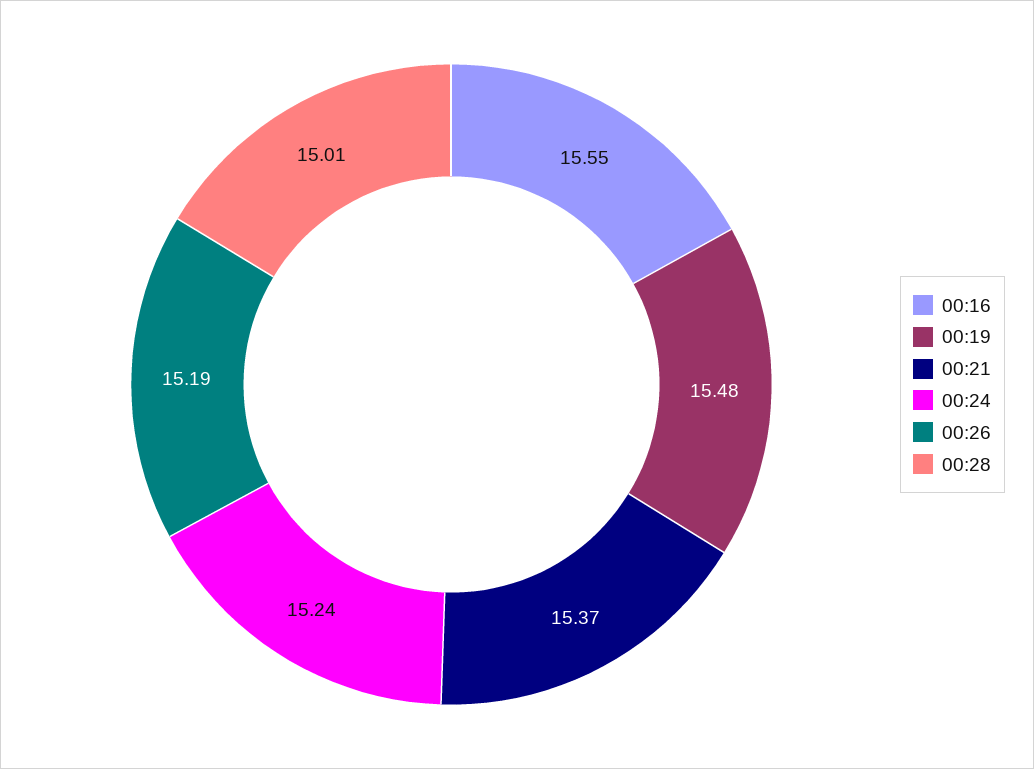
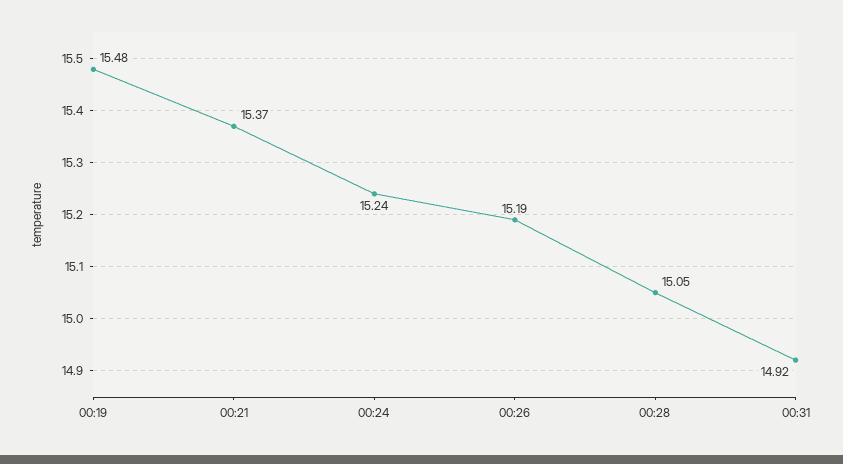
00:16: 15.55 -> none
00:28: 15.01 -> 15.05
00:31: none -> 14.92

